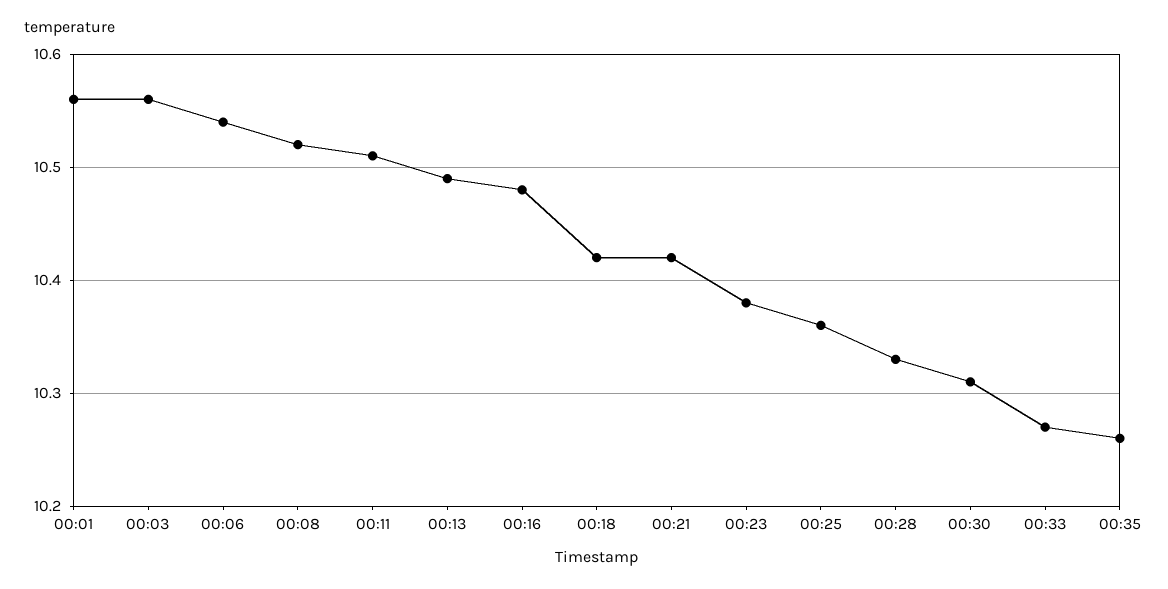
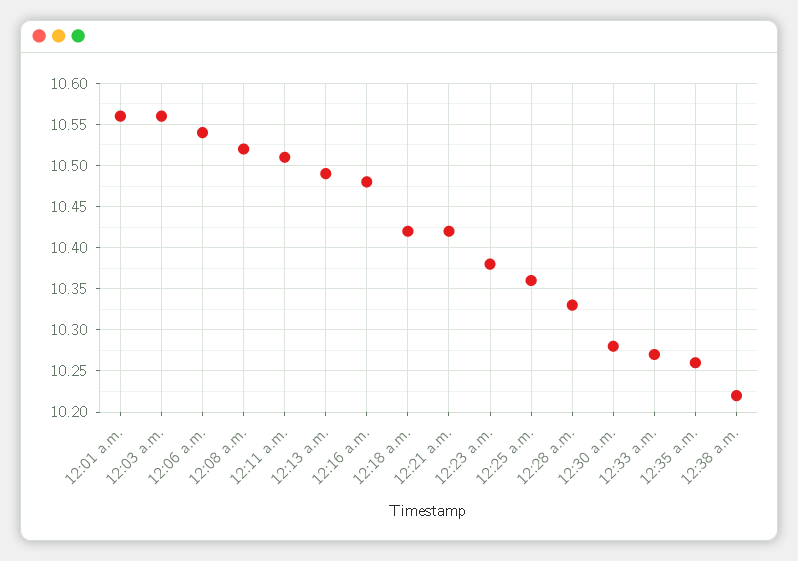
00:30: 10.31 -> 10.28
12:38 a.m.: none -> 10.22

